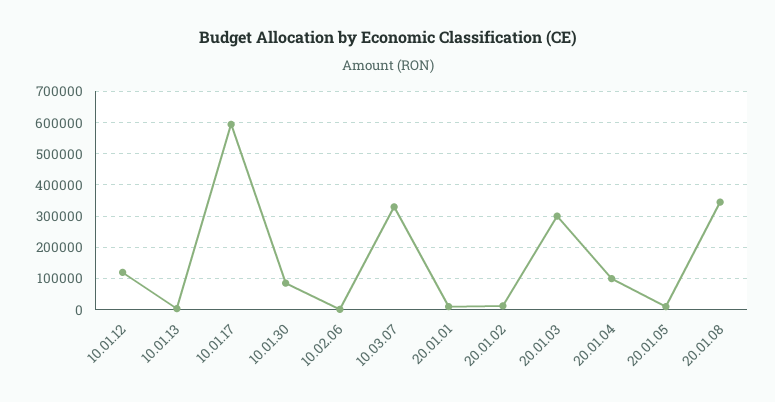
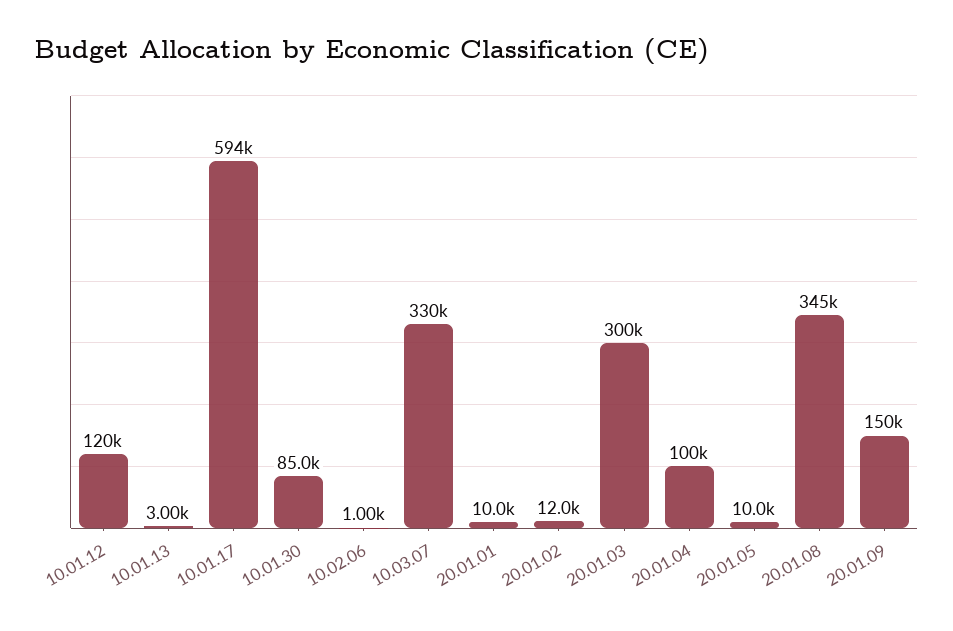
20.01.09: none -> 150000

